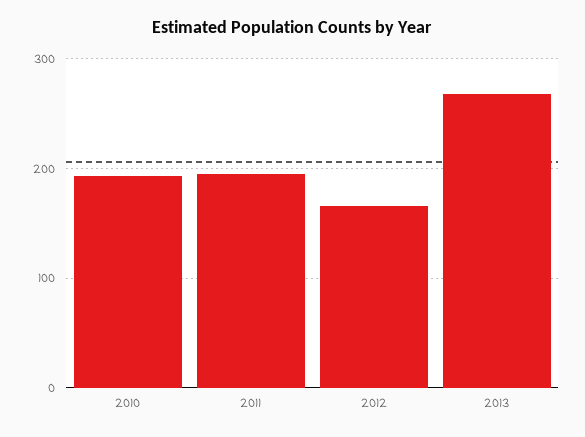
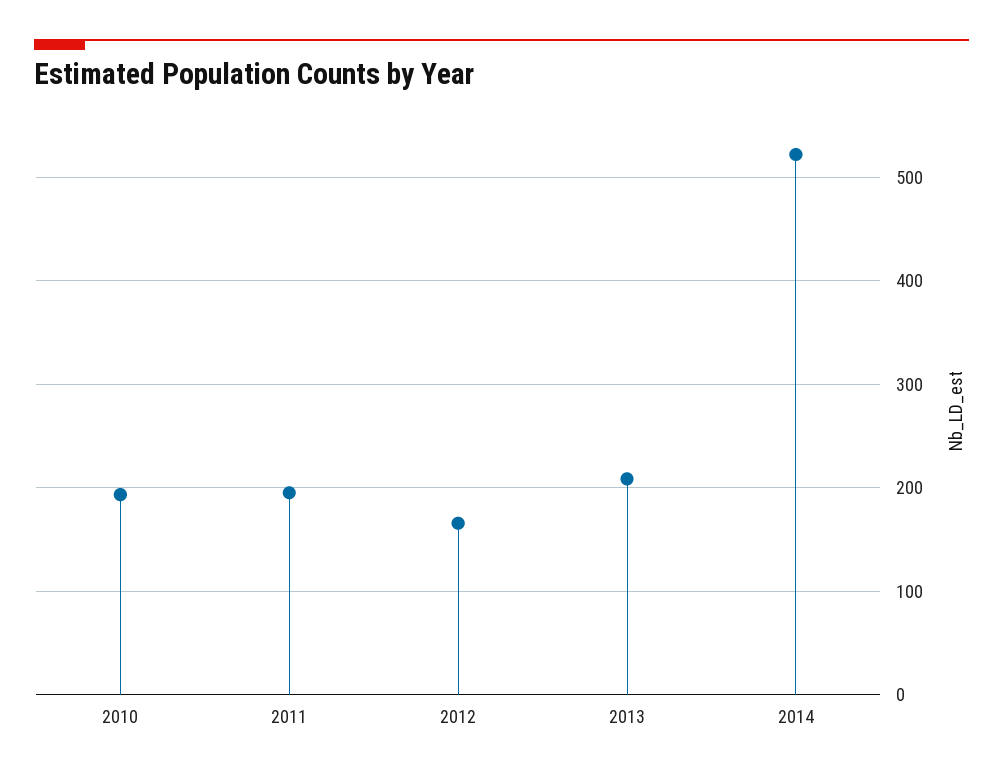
2013: 270 -> 210
2014: none -> 520

